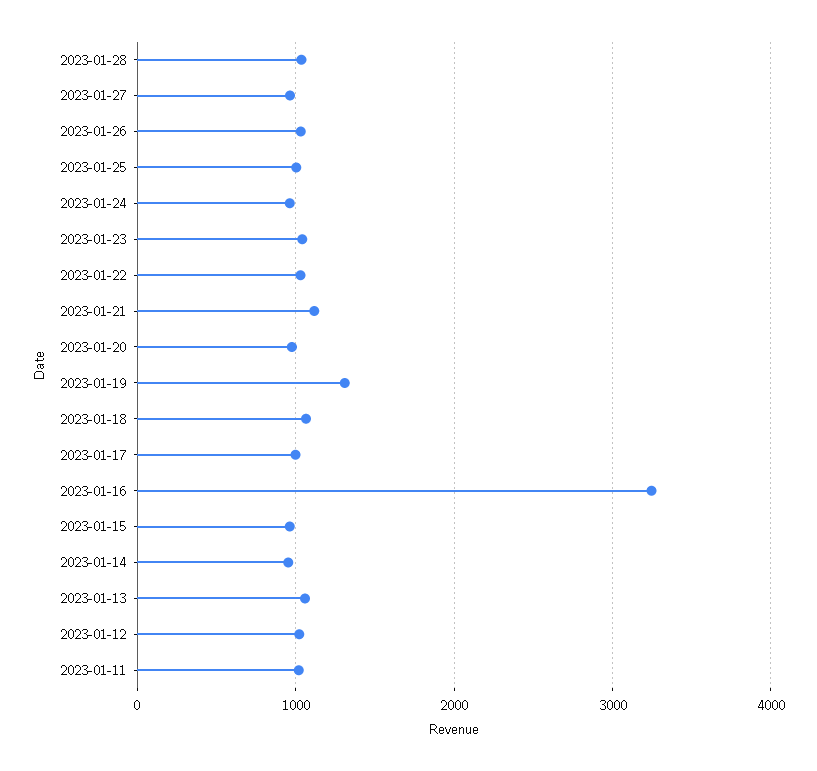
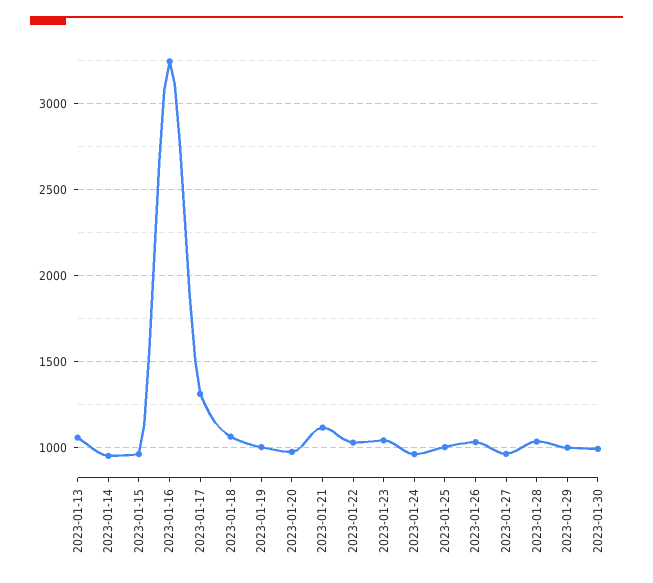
2023-01-19: 1300 -> 1000
2023-01-17: 1000 -> 1300
2023-01-12: 1000 -> none
2023-01-11: 1000 -> none
2023-01-29: none -> 1000
2023-01-30: none -> 1000

